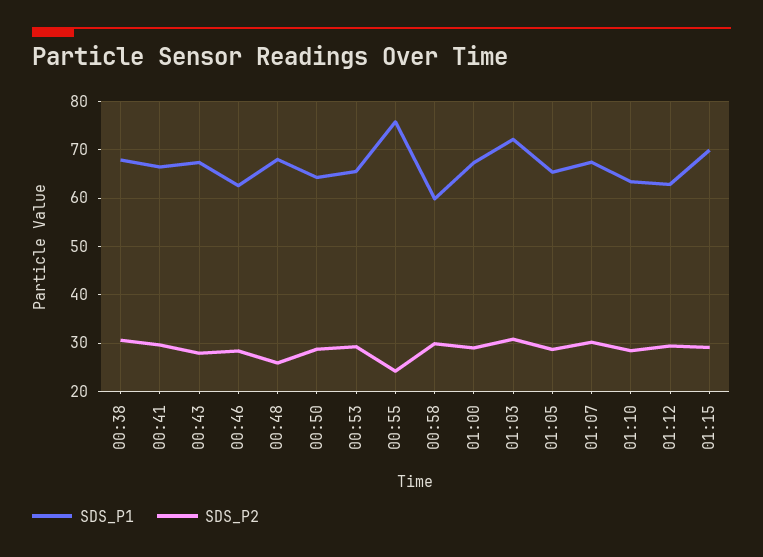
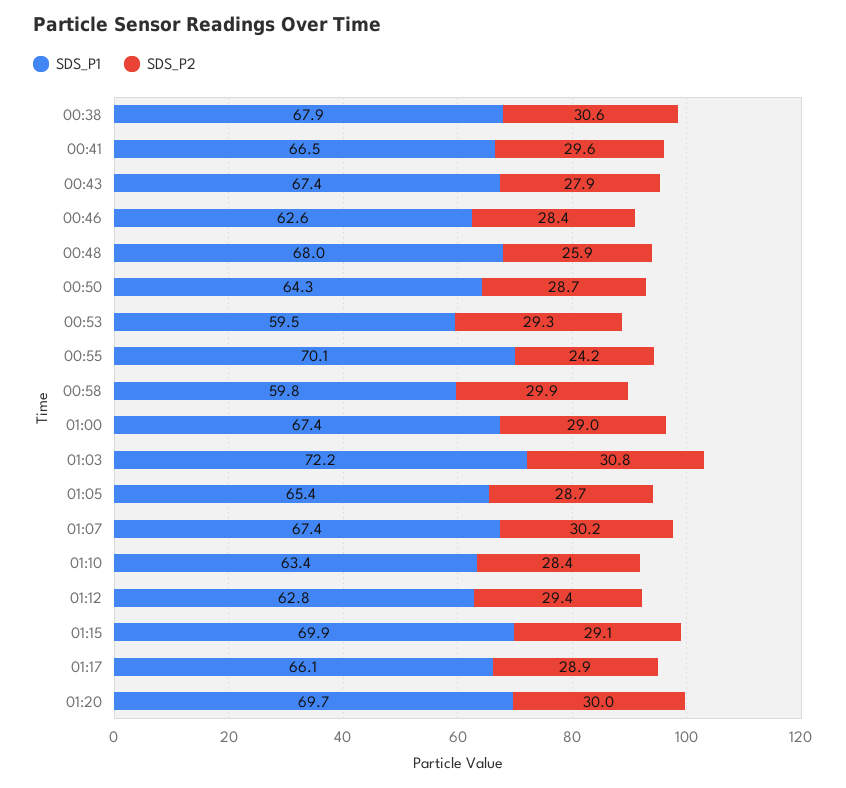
SDS_P1, 00:53: 66 -> 59.5
SDS_P1, 00:55: 76 -> 70.1
SDS_P1, 01:17: none -> 66.1
SDS_P2, 01:17: none -> 28.9
SDS_P1, 01:20: none -> 69.7
SDS_P2, 01:20: none -> 30

